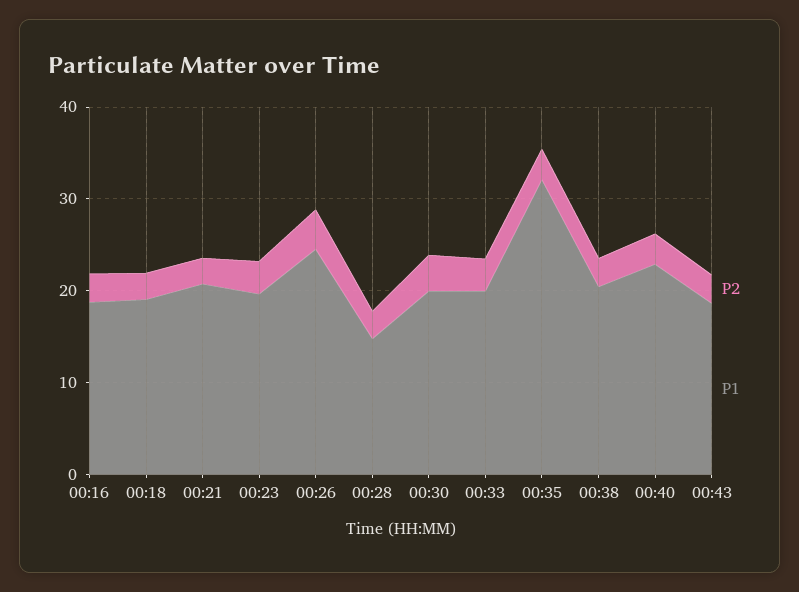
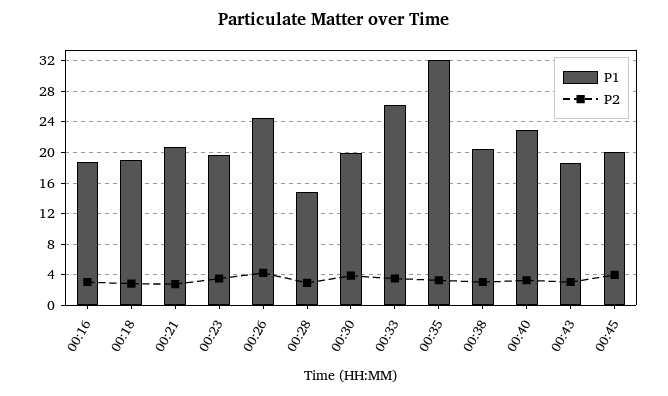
P1, 00:33: 20 -> 26
P1, 00:45: none -> 20
P2, 00:45: none -> 4

